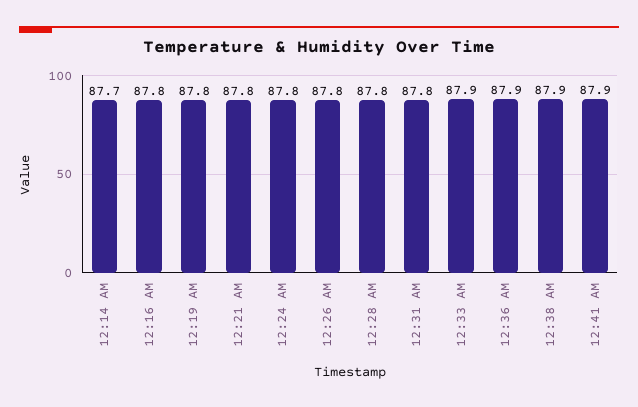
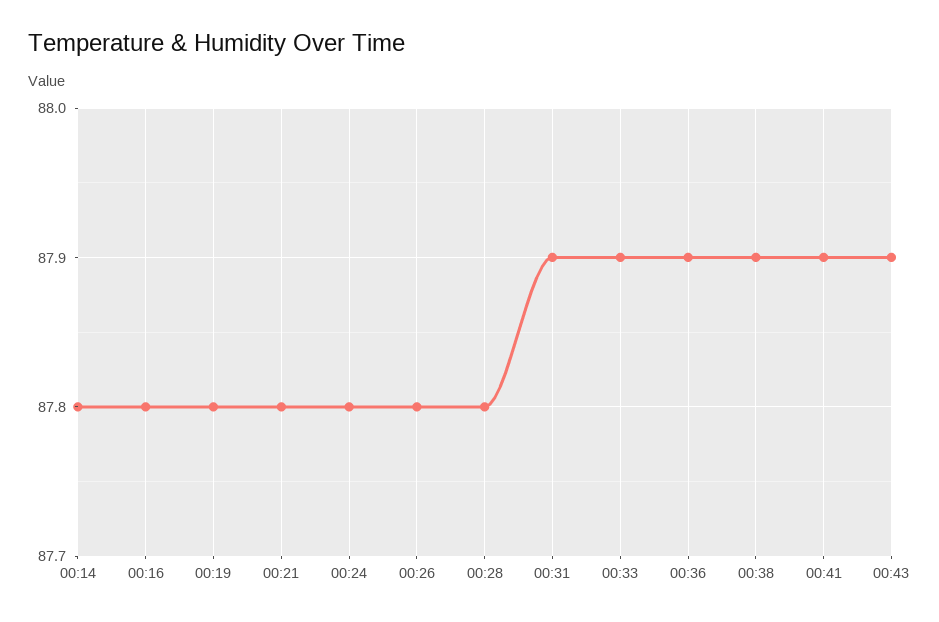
12:14 AM: 87.7 -> 87.8
12:31 AM: 87.8 -> 87.9
00:43: none -> 87.9

